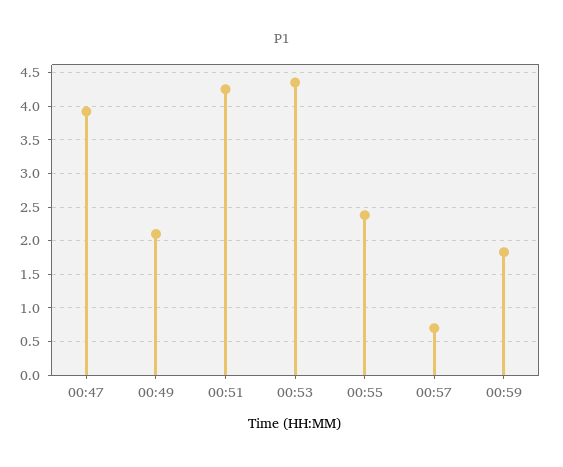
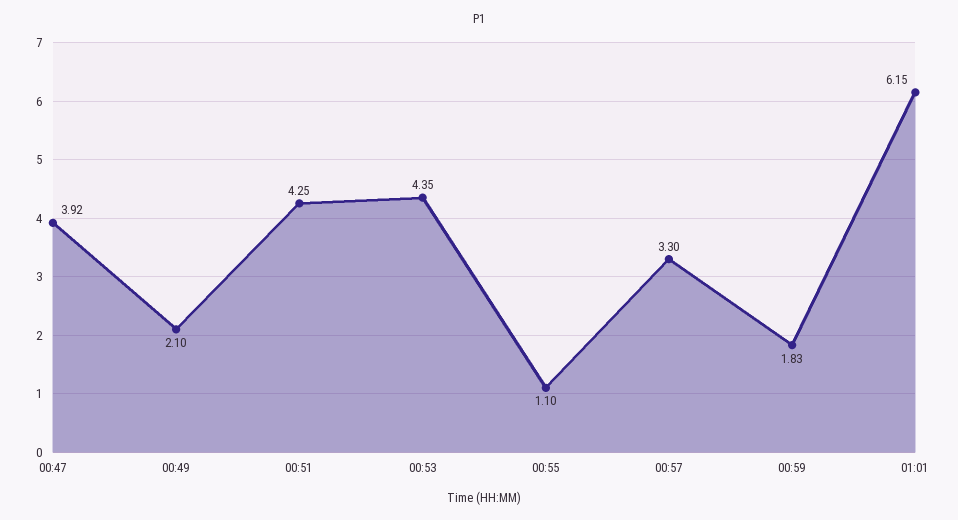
00:55: 2.4 -> 1.1
00:57: 0.7 -> 3.3
01:01: none -> 6.15

